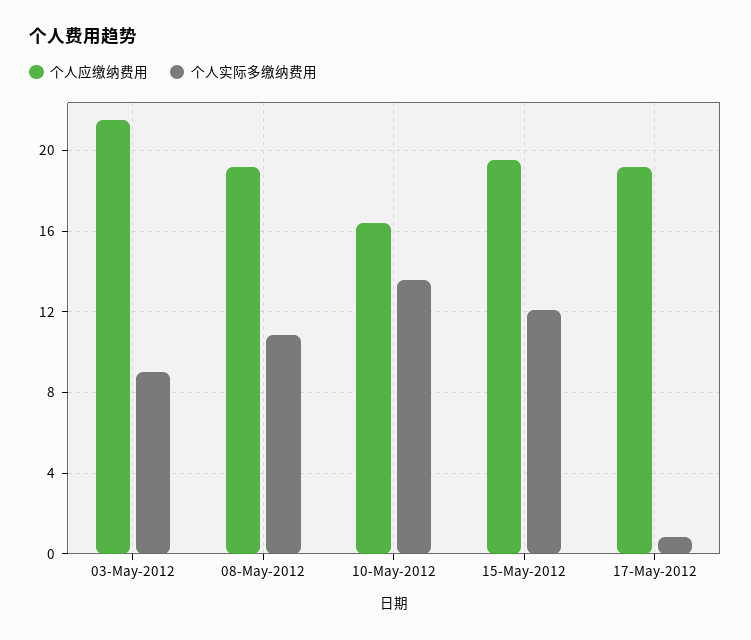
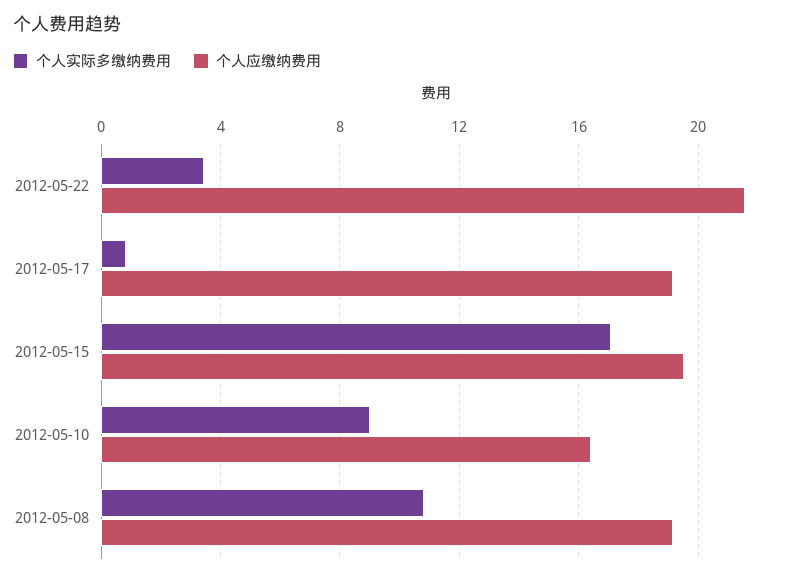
个人应缴纳费用, 03-May-2012: 21.5 -> none
个人实际多缴纳费用, 03-May-2012: 9 -> none
个人实际多缴纳费用, 10-May-2012: 13.5 -> 9
个人实际多缴纳费用, 15-May-2012: 12 -> 17
个人实际多缴纳费用, 2012-05-22: none -> 3.5
个人应缴纳费用, 2012-05-22: none -> 21.5

